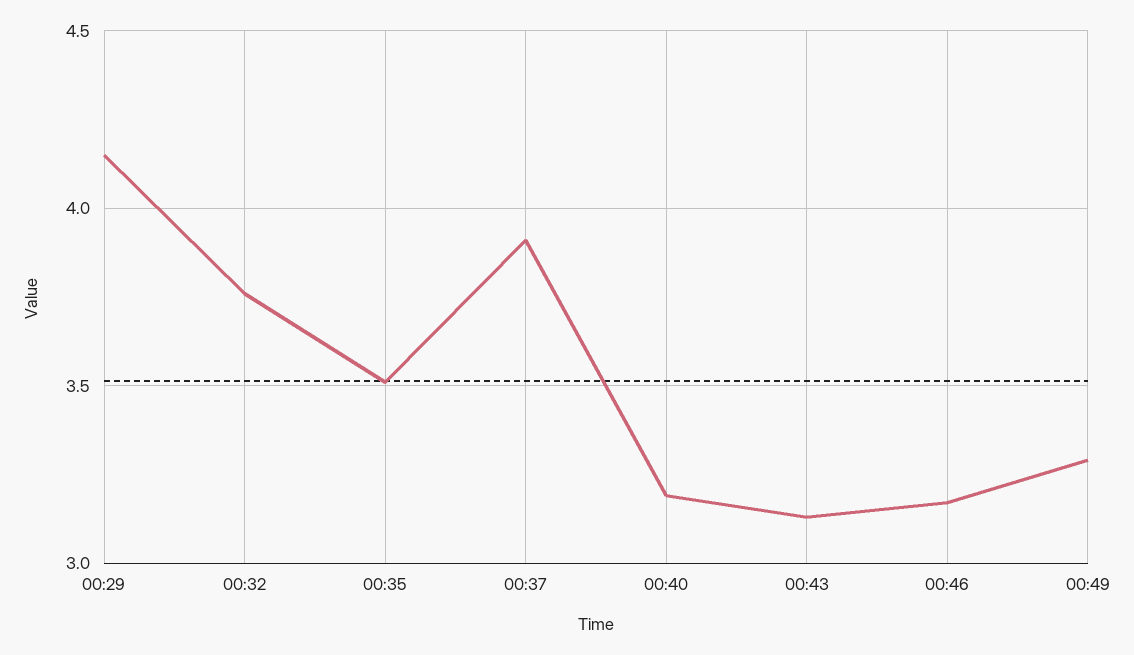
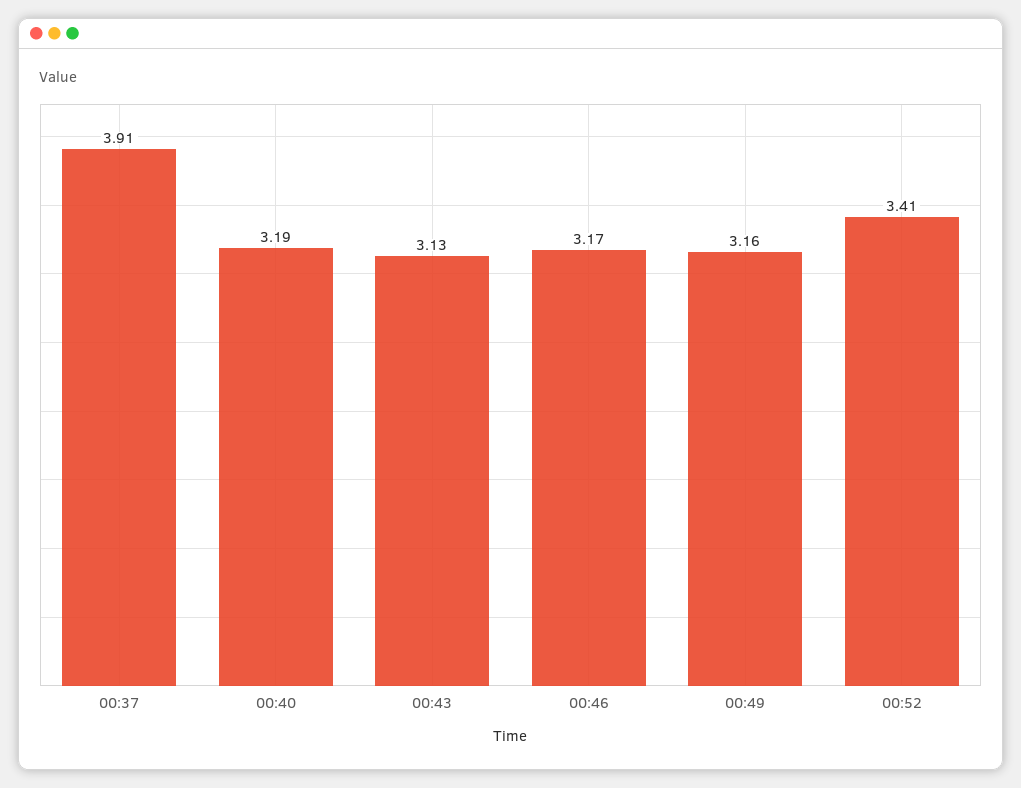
00:29: 4.15 -> none
00:32: 3.75 -> none
00:35: 3.5 -> none
00:49: 3.3 -> 3.16
00:52: none -> 3.41

